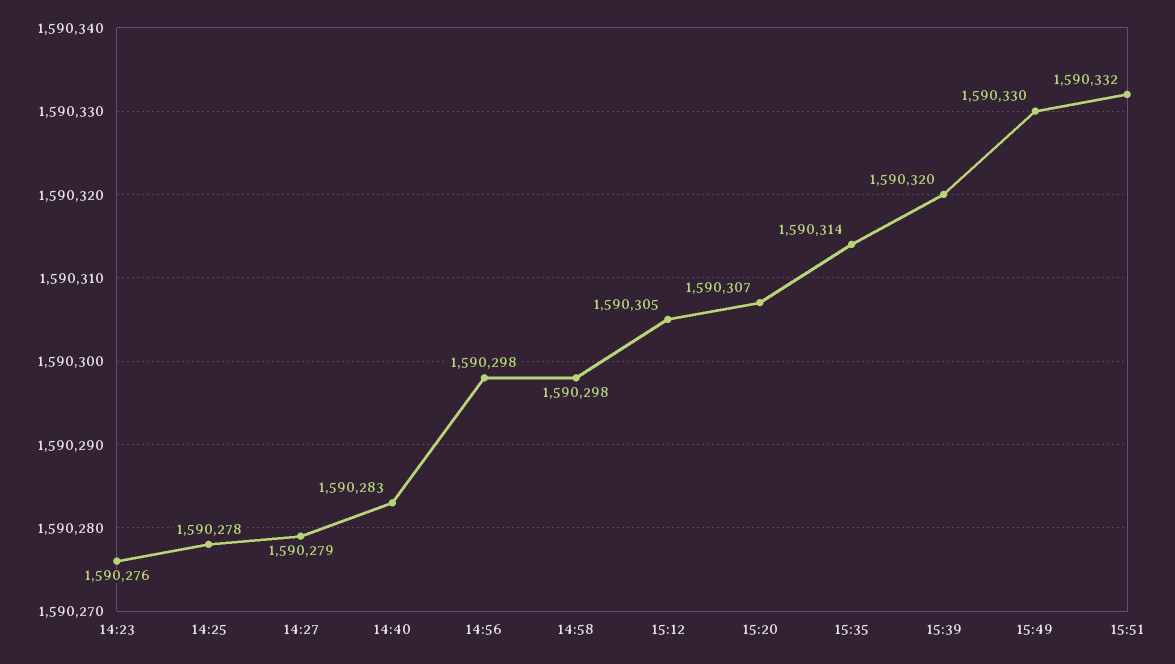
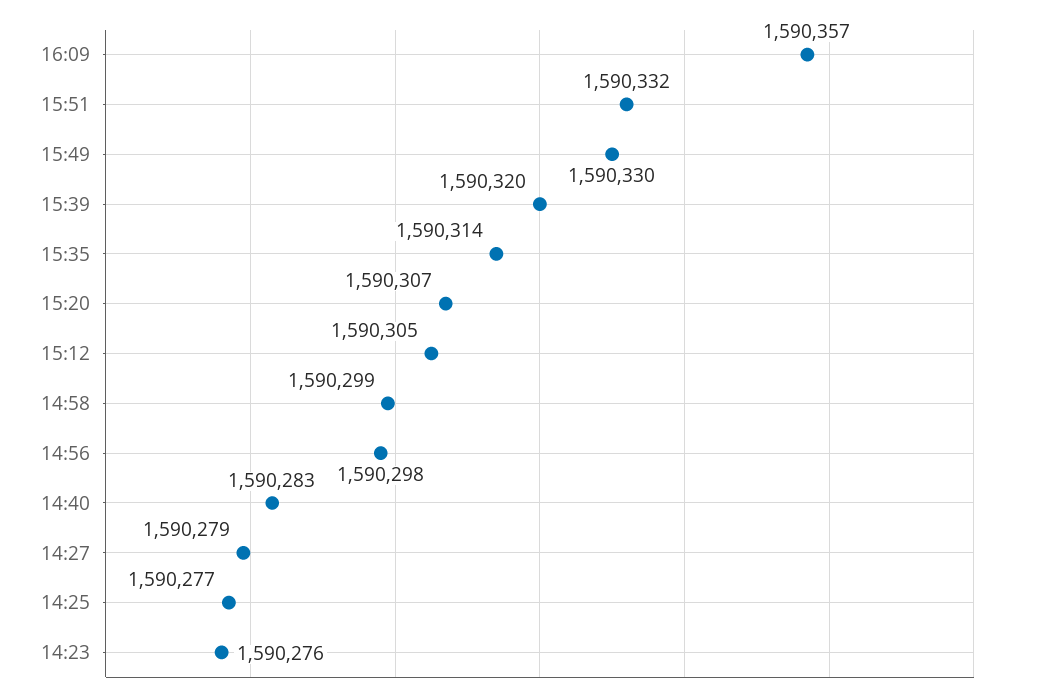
14:25: 1590278 -> 1590277
14:58: 1590298 -> 1590299
16:09: none -> 1590357

